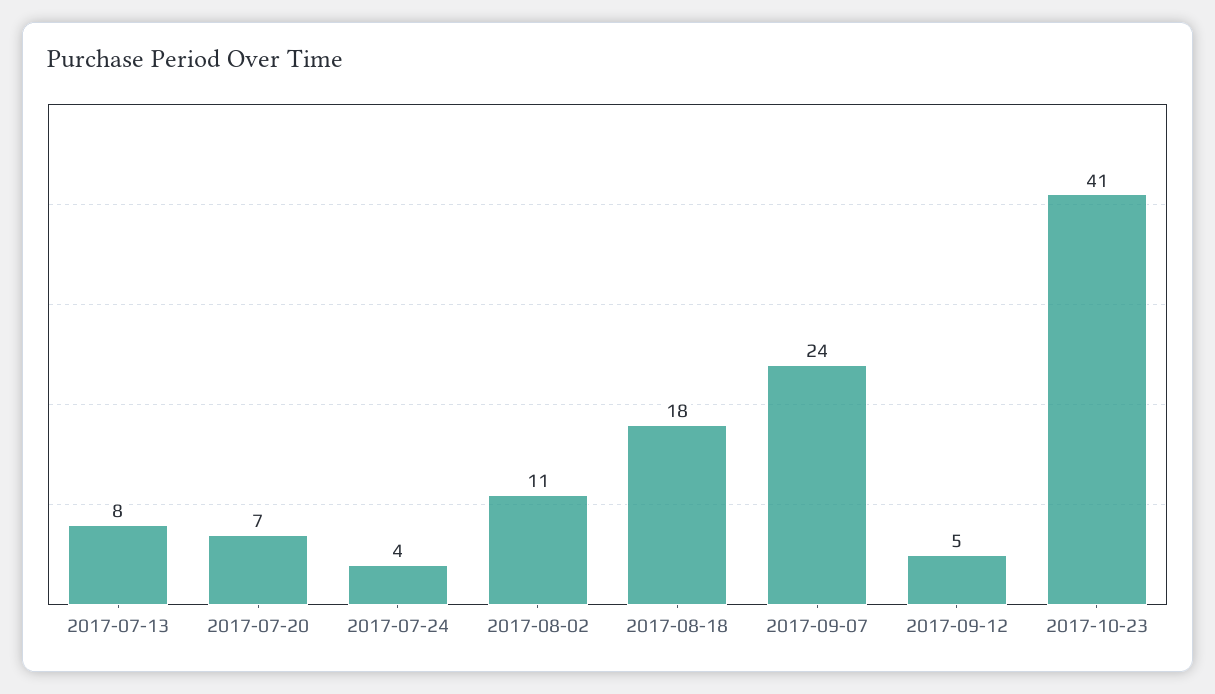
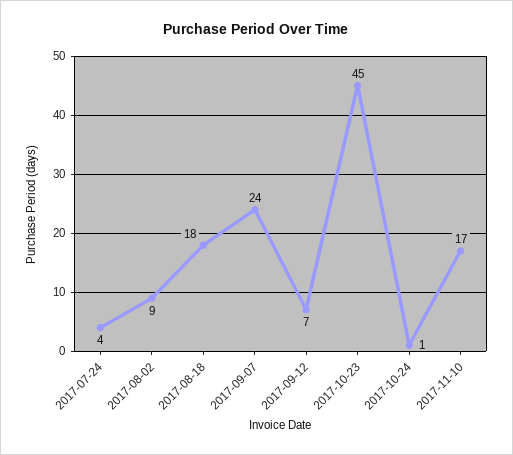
2017-07-13: 8 -> none
2017-07-20: 7 -> none
2017-08-02: 11 -> 9
2017-09-12: 5 -> 7
2017-10-23: 41 -> 45
2017-10-24: none -> 1
2017-11-10: none -> 17

